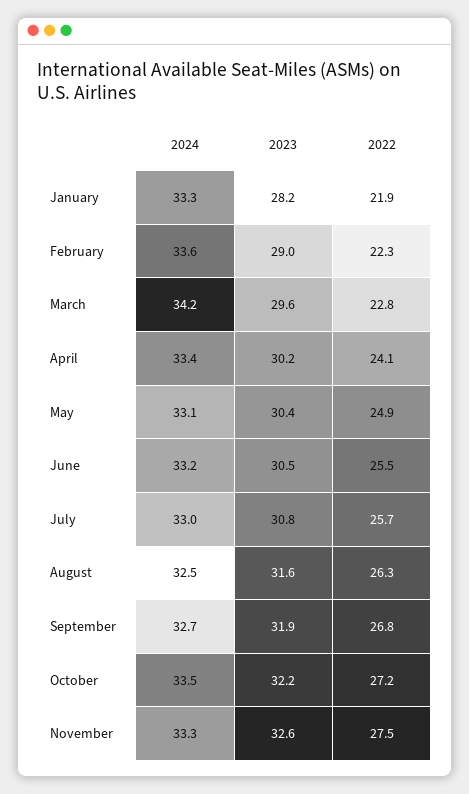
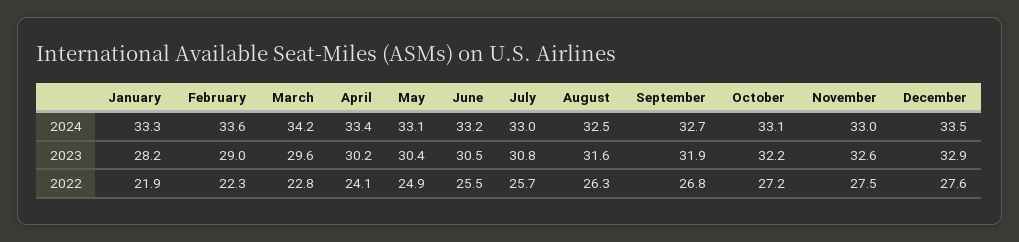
2024, October: 33.5 -> 33.1
2024, November: 33.3 -> 33
2024, December: none -> 33.5
2023, December: none -> 32.9
2022, December: none -> 27.6

